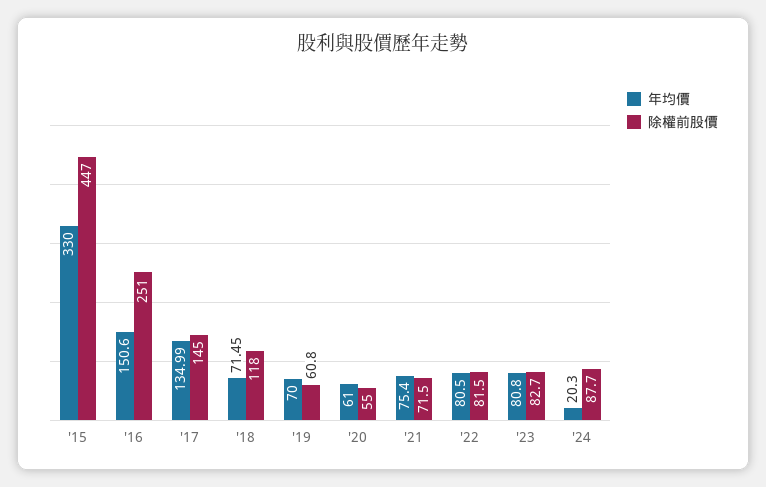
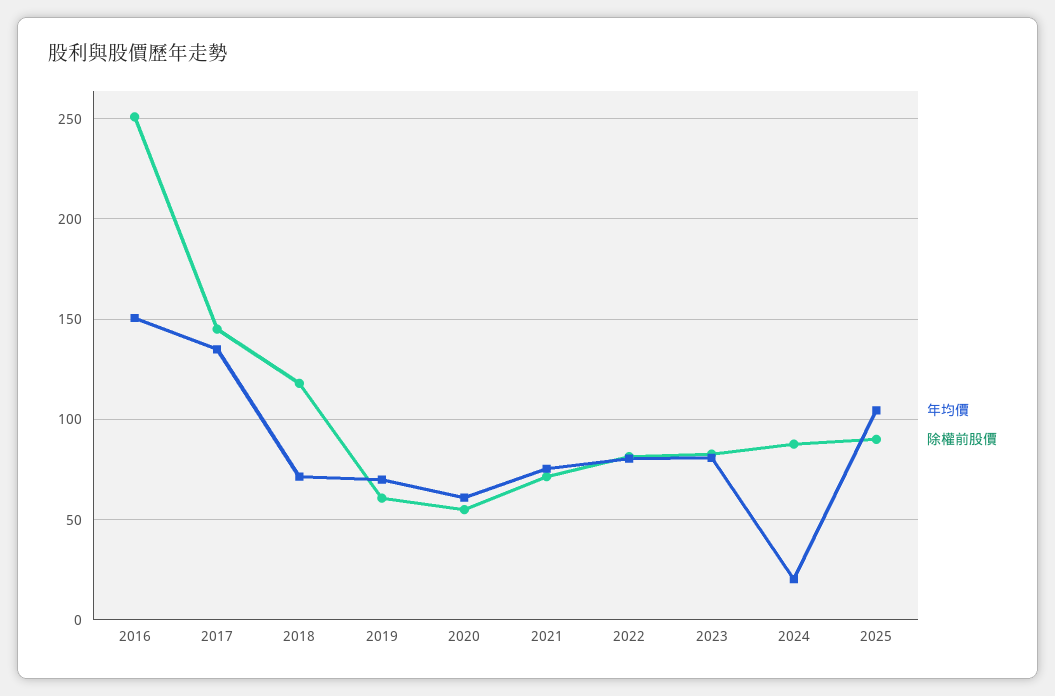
年均價, '15: 330 -> none
除權前股價, '15: 447 -> none
年均價, 2025: none -> 105
除權前股價, 2025: none -> 90

